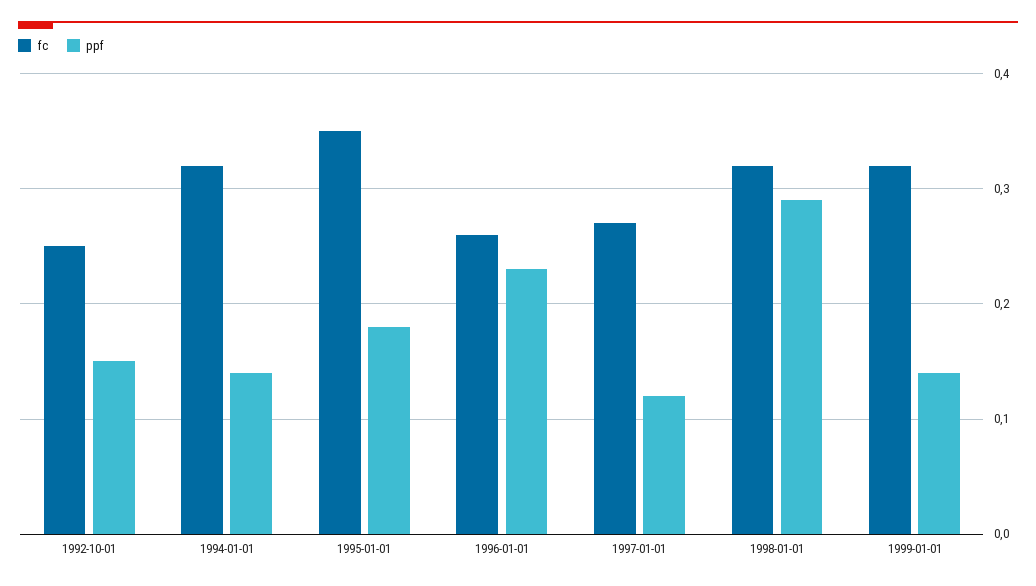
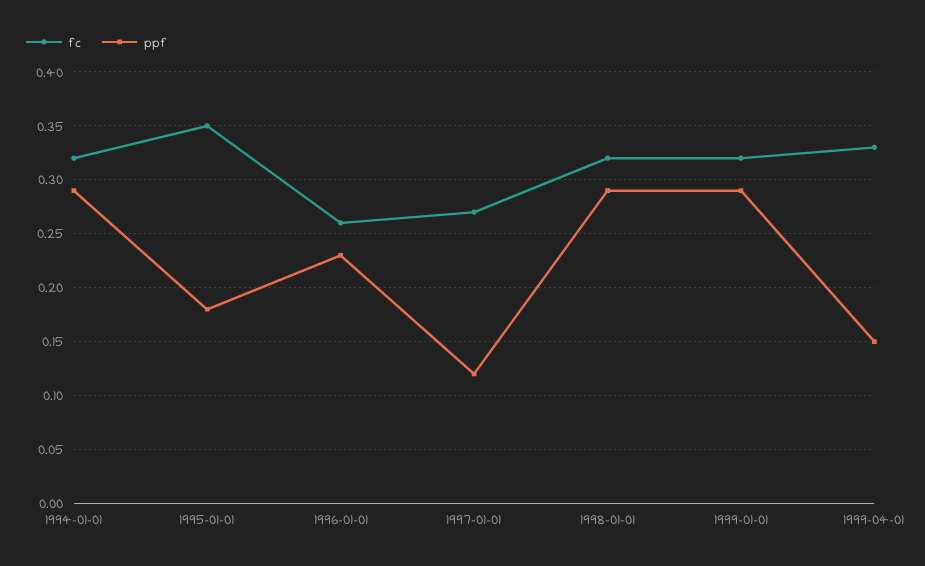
fc, 1992-10-01: 0.25 -> none
ppf, 1992-10-01: 0.15 -> none
ppf, 1994-01-01: 0.14 -> 0.29
ppf, 1999-01-01: 0.14 -> 0.29
fc, 1999-04-01: none -> 0.33
ppf, 1999-04-01: none -> 0.15

